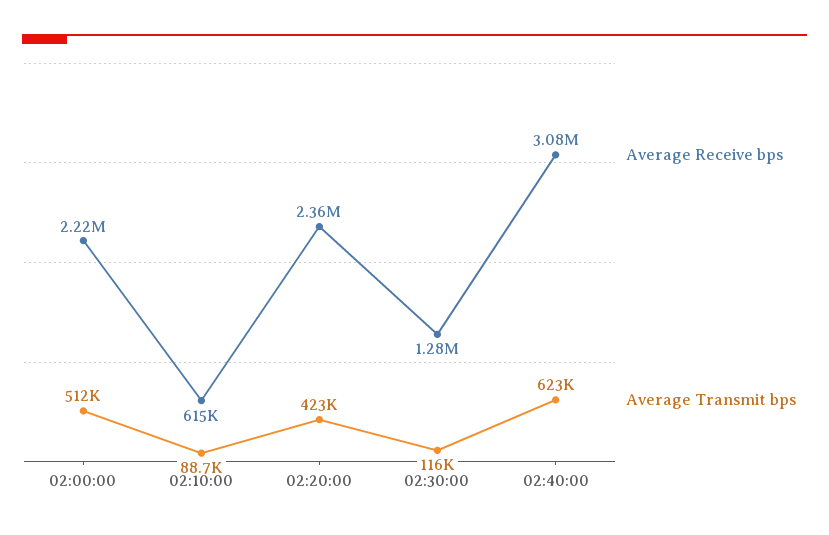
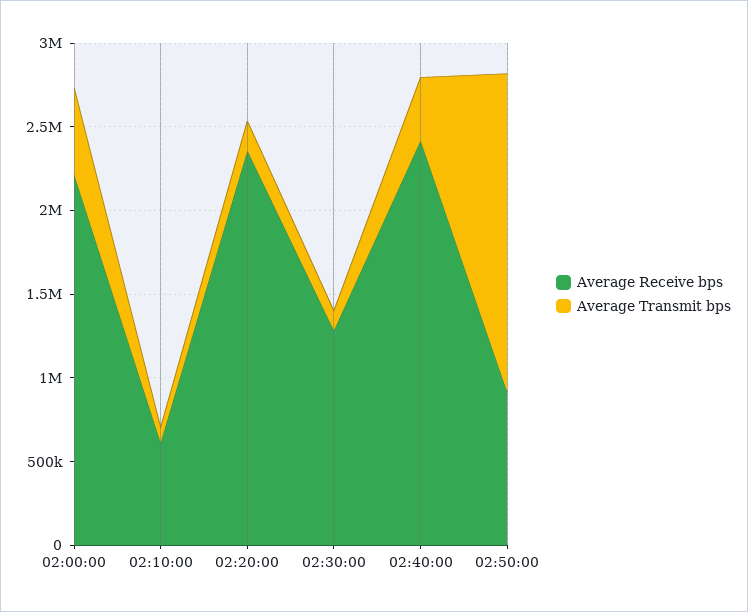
Average Transmit bps, 02:20:00: 423000 -> 200000
Average Receive bps, 02:40:00: 3080000 -> 2400000
Average Transmit bps, 02:40:00: 623000 -> 400000
Average Receive bps, 02:50:00: none -> 900000
Average Transmit bps, 02:50:00: none -> 1900000

